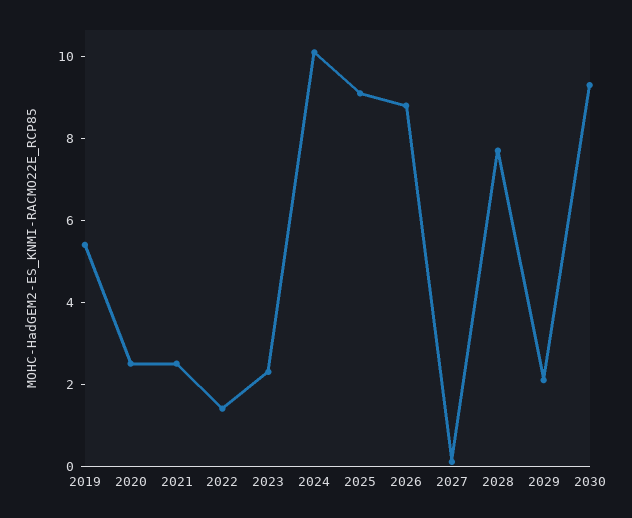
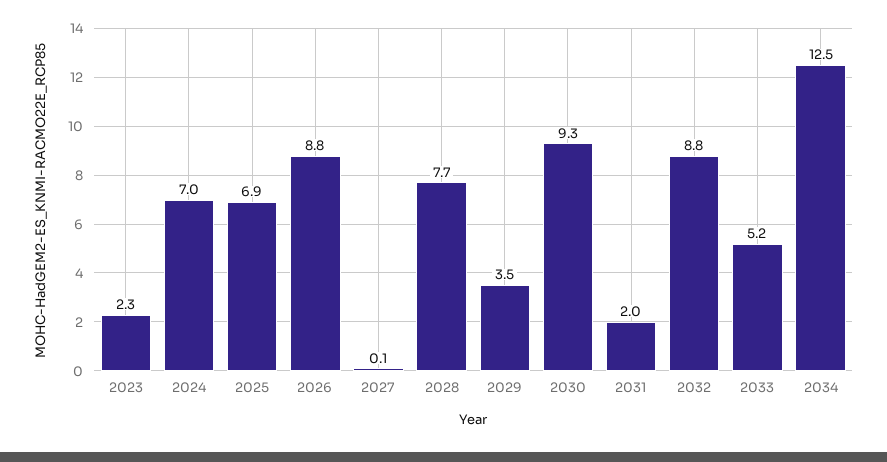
2019: 5.5 -> none
2020: 2.5 -> none
2021: 2.5 -> none
2022: 1.5 -> none
2024: 10 -> 7
2025: 9 -> 6.9
2029: 2 -> 3.5
2031: none -> 2
2032: none -> 8.8
2033: none -> 5.2
2034: none -> 12.5

